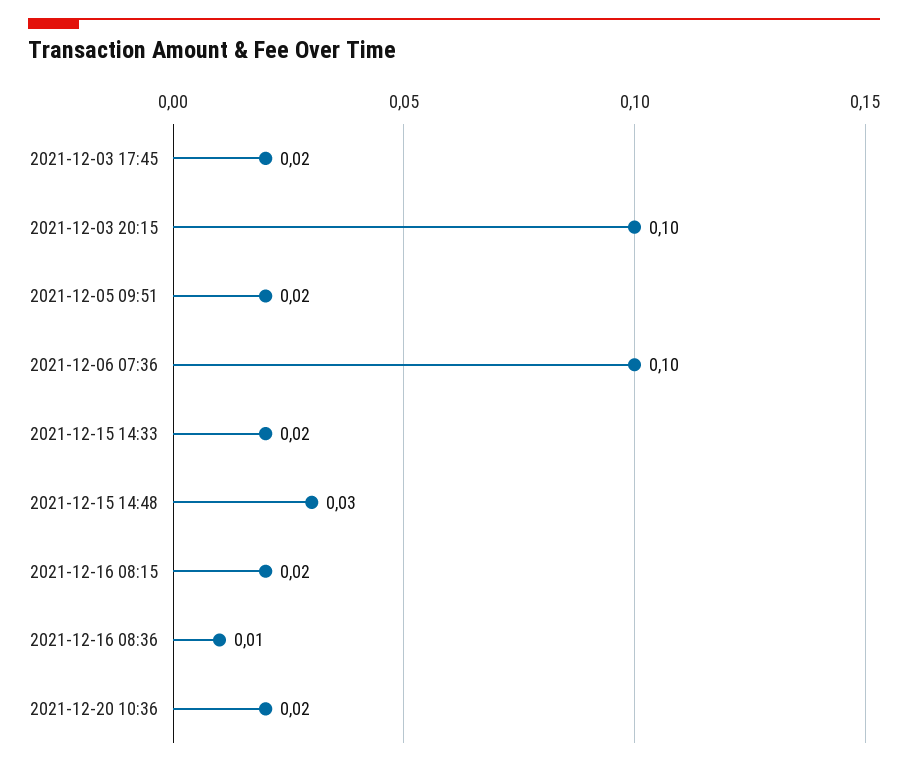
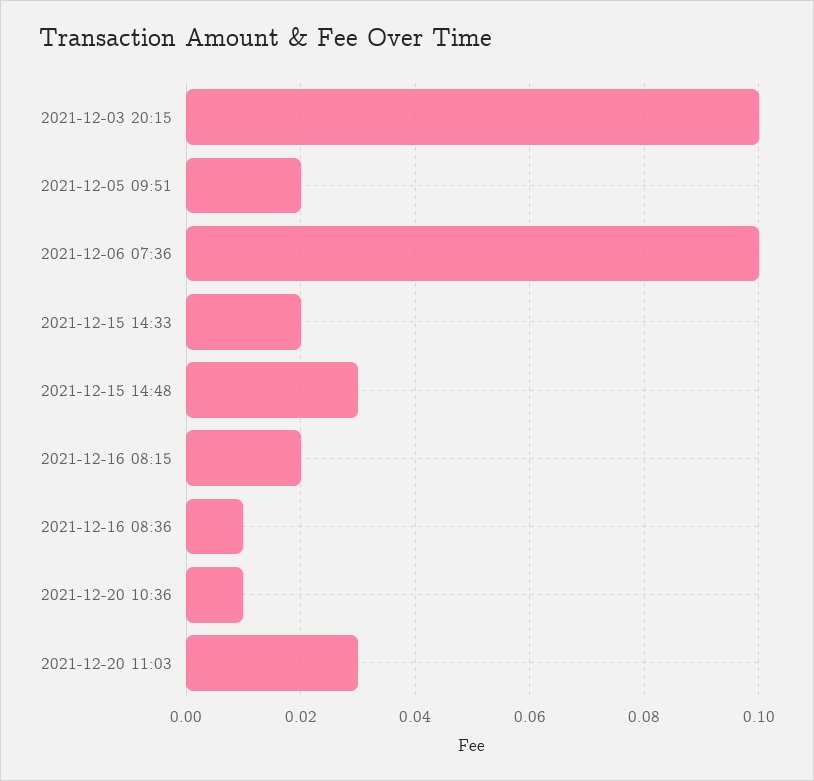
2021-12-03 17:45: 0.02 -> none
2021-12-20 10:36: 0.02 -> 0.01
2021-12-20 11:03: none -> 0.03

